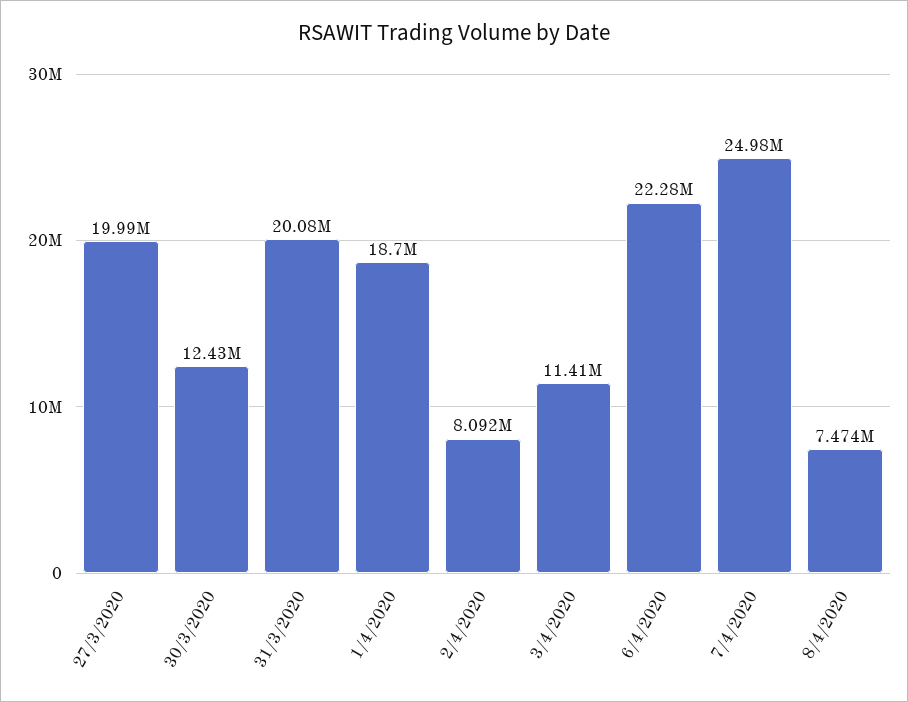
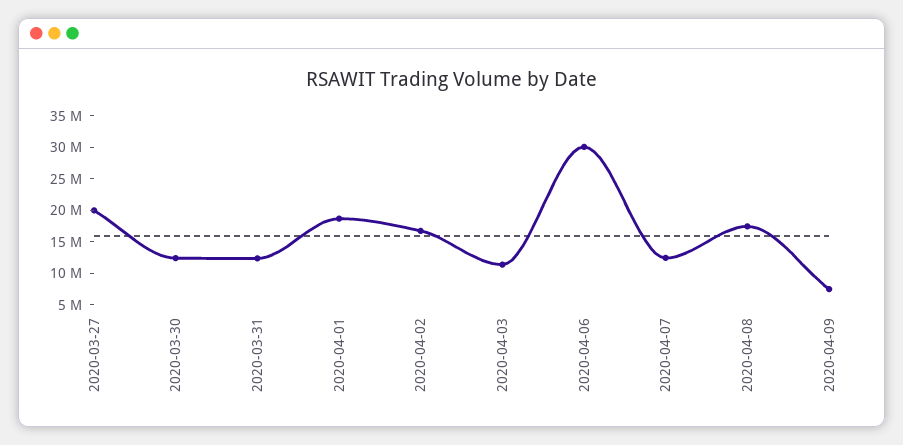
31/3/2020: 20080000 -> 12500000
2/4/2020: 8092000 -> 17500000
6/4/2020: 22280000 -> 30000000
7/4/2020: 24980000 -> 12500000
8/4/2020: 7474000 -> 17500000
2020-04-09: none -> 7500000

